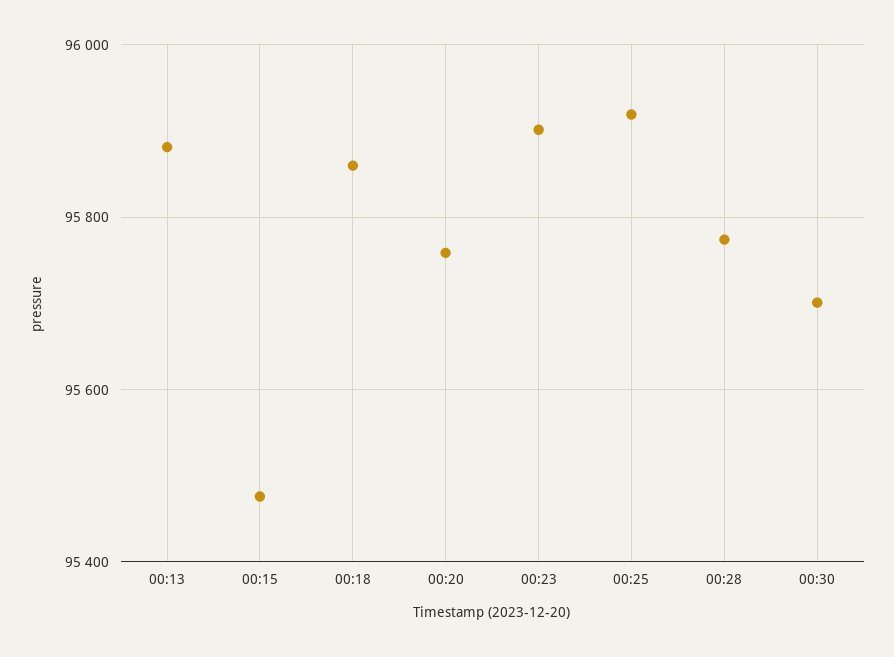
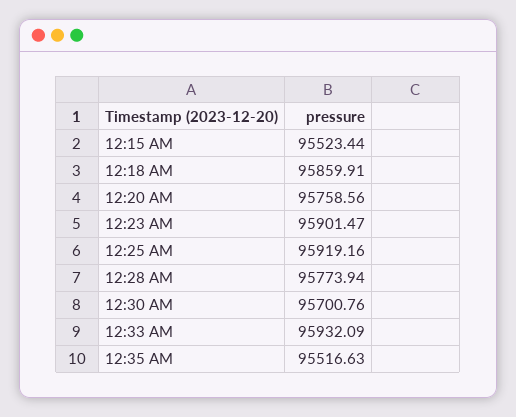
00:13: 95880 -> none
00:15: 95480 -> 95523.44
12:33 AM: none -> 95932.09
12:35 AM: none -> 95516.63

